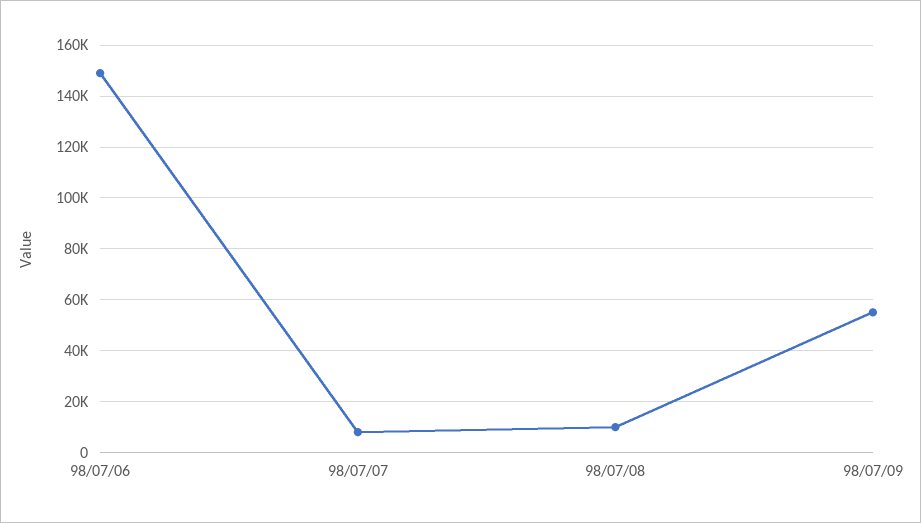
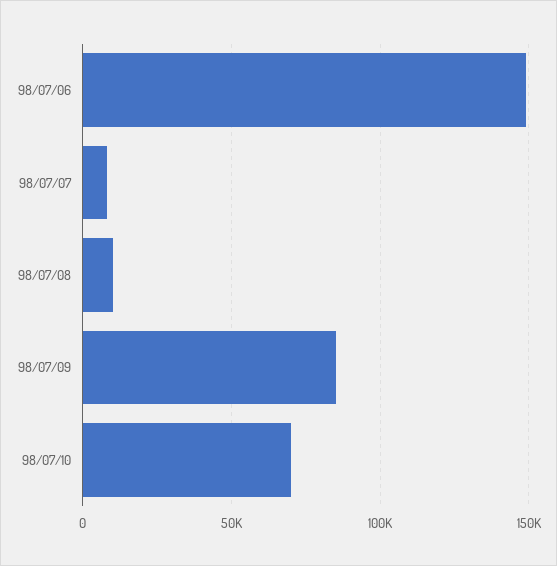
98/07/09: 55000 -> 85000
98/07/10: none -> 70000

